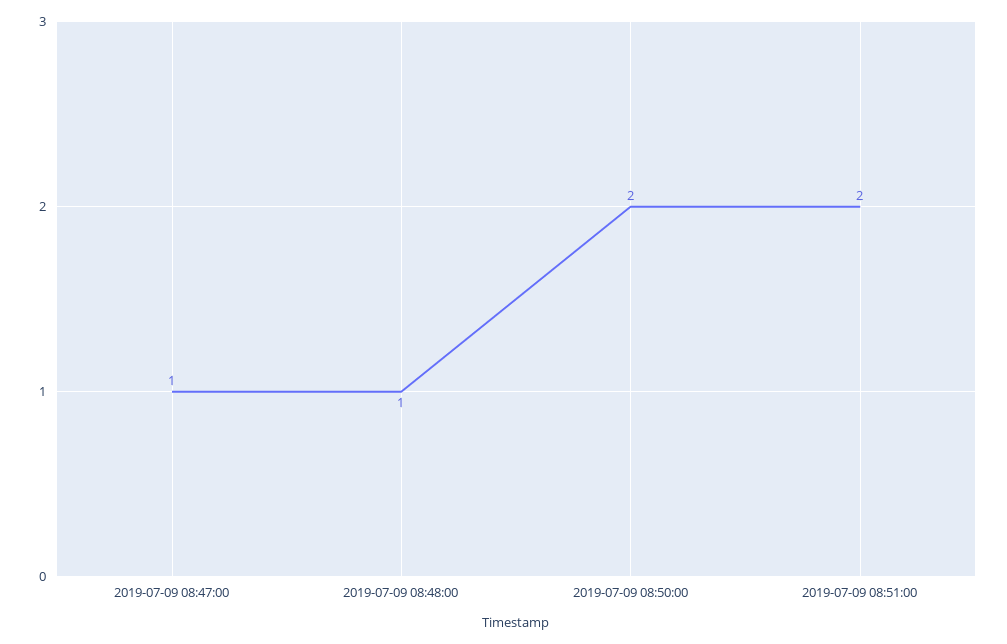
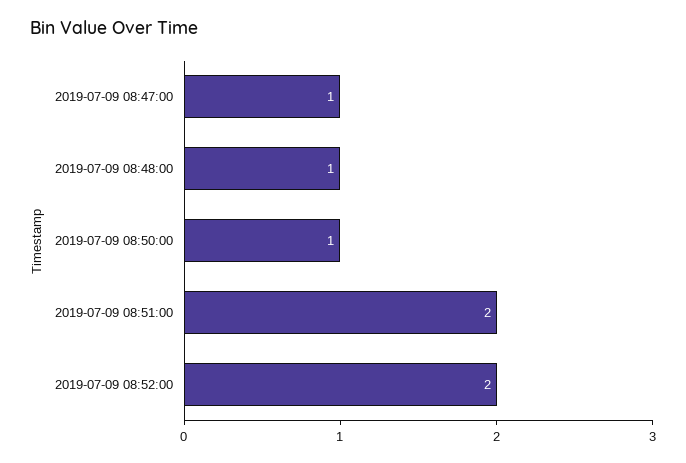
2019-07-09 08:50:00: 2 -> 1
2019-07-09 08:52:00: none -> 2

